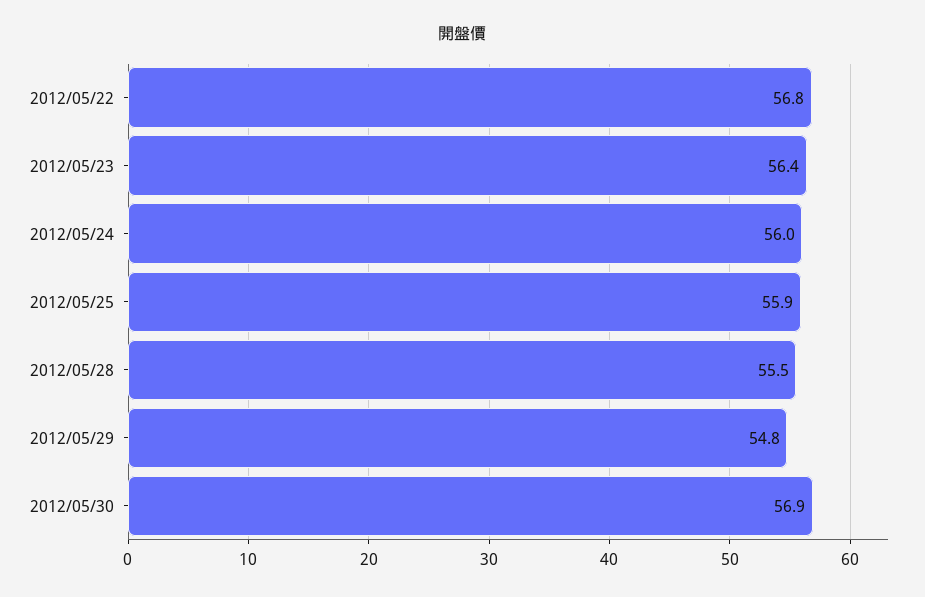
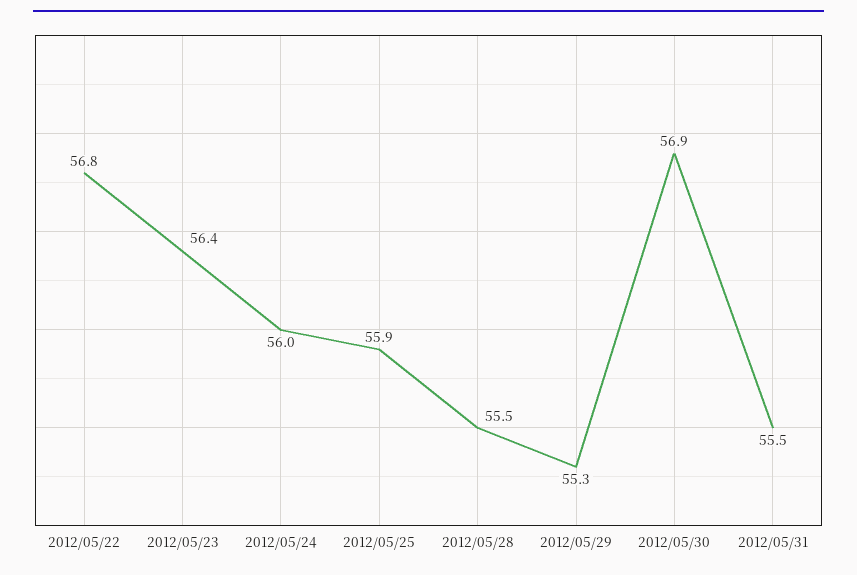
2012/05/29: 54.8 -> 55.3
2012/05/31: none -> 55.5

